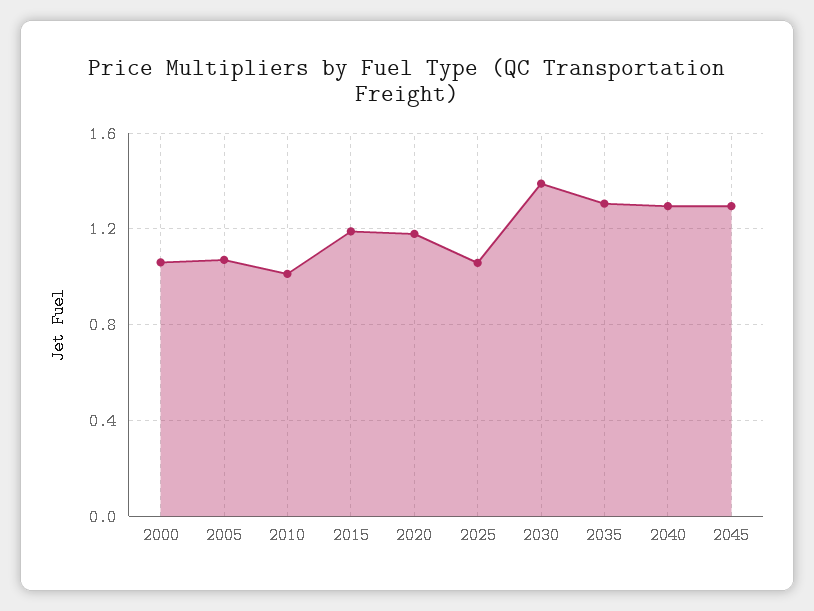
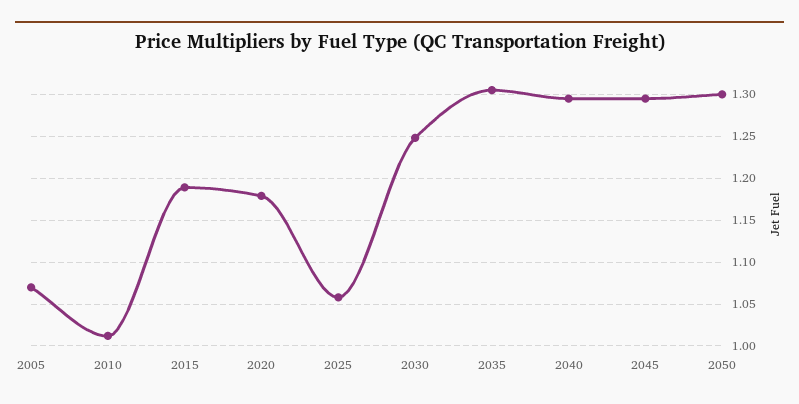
2000: 1.05 -> none
2030: 1.4 -> 1.25
2050: none -> 1.3

